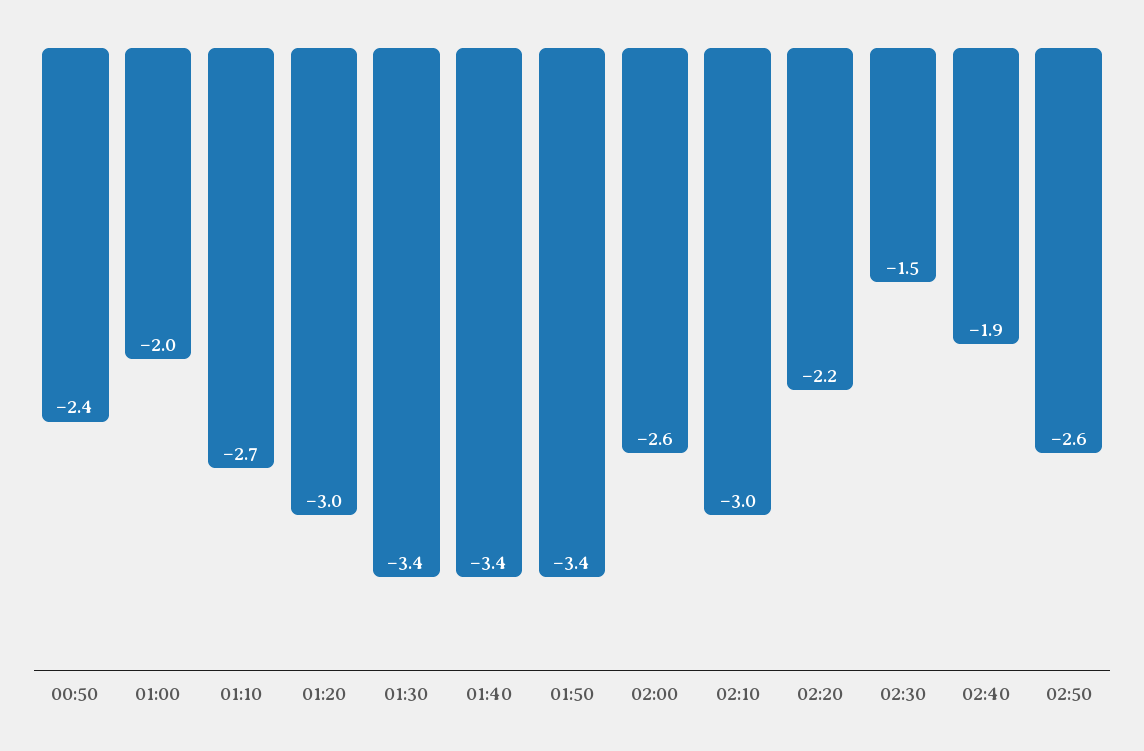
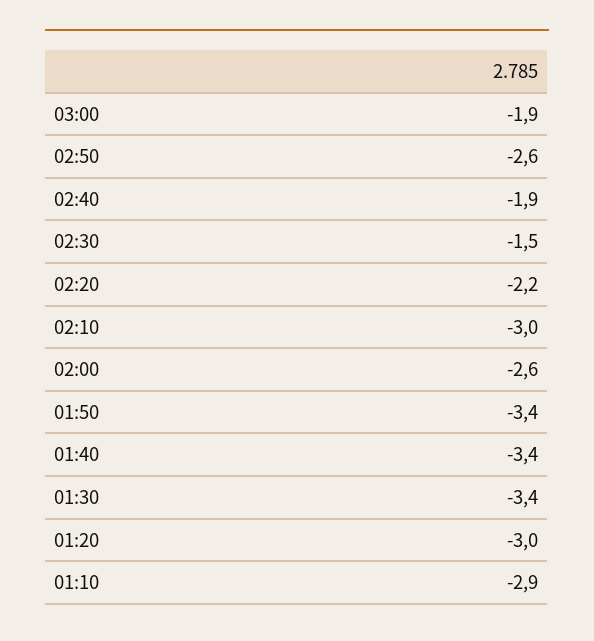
00:50: -2.4 -> none
01:00: -2 -> none
01:10: -2.7 -> -2.9
03:00: none -> -1.9

